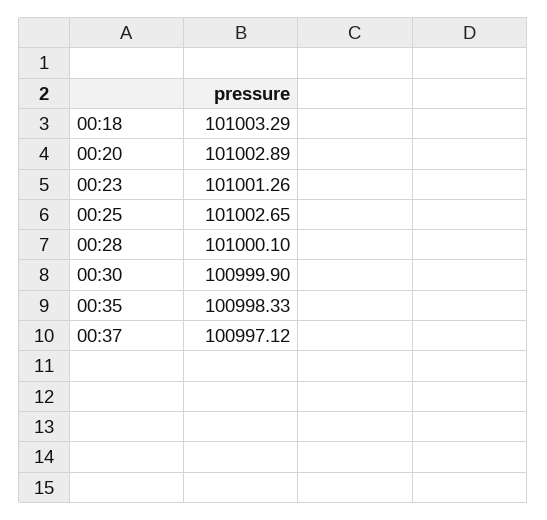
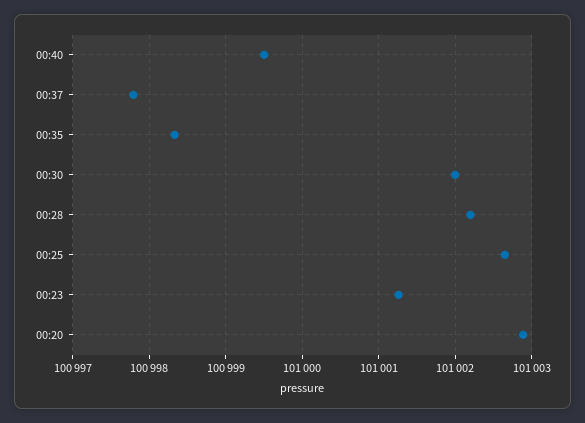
00:18: 101003.29 -> none
00:28: 101000.1 -> 101002.2
00:30: 100999.9 -> 101002
00:37: 100997.12 -> 100997.8
00:40: none -> 100999.5

